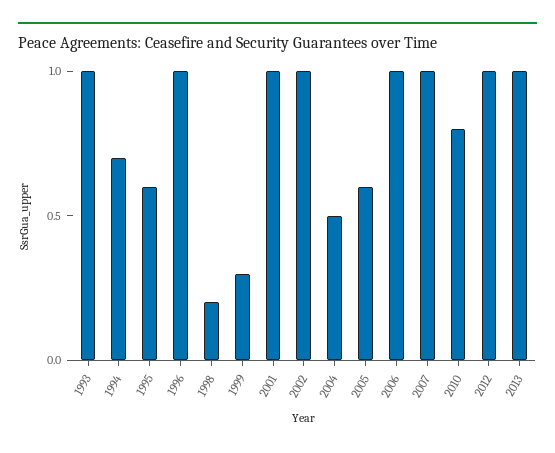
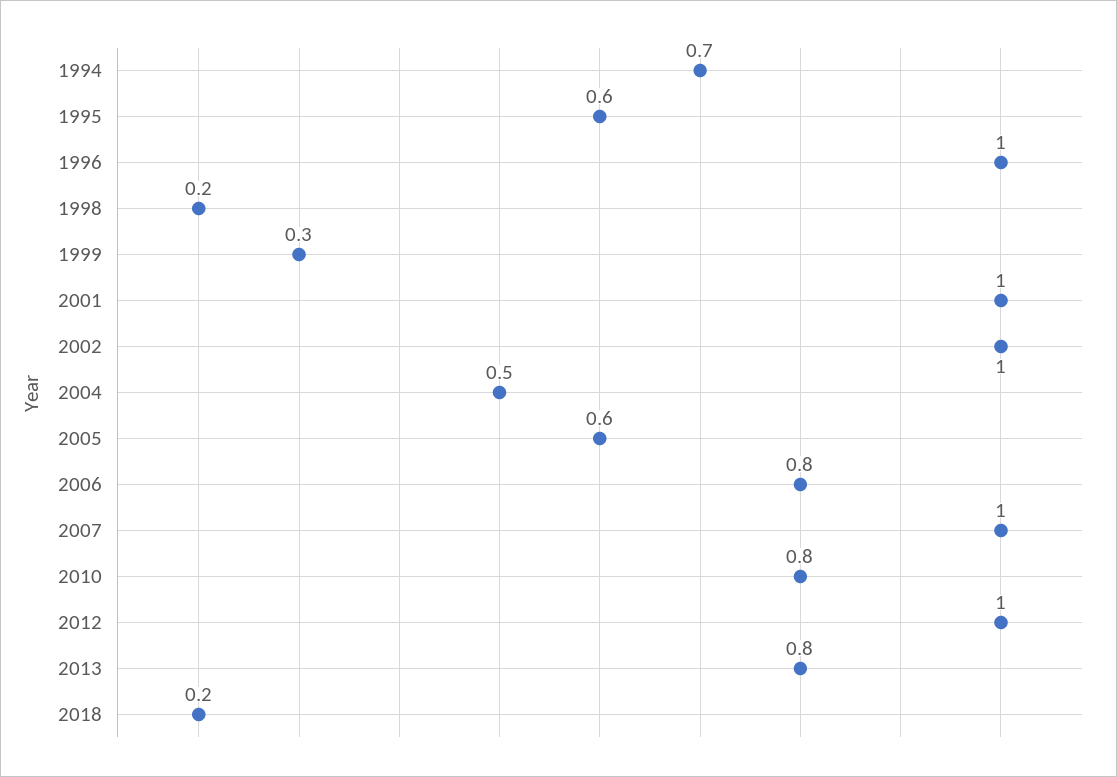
1993: 1 -> none
2006: 1 -> 0.8
2013: 1 -> 0.8
2018: none -> 0.2

